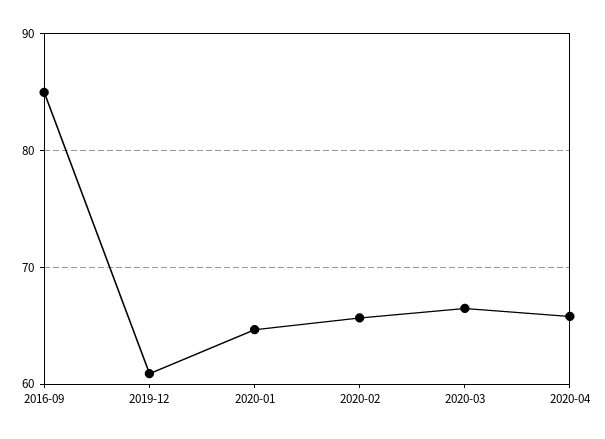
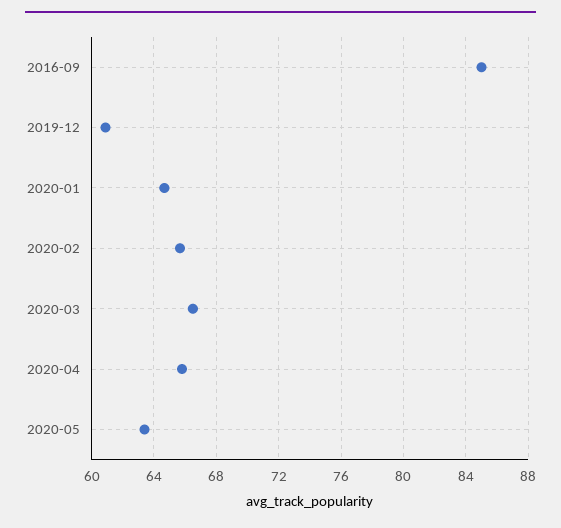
2020-05: none -> 63.5

